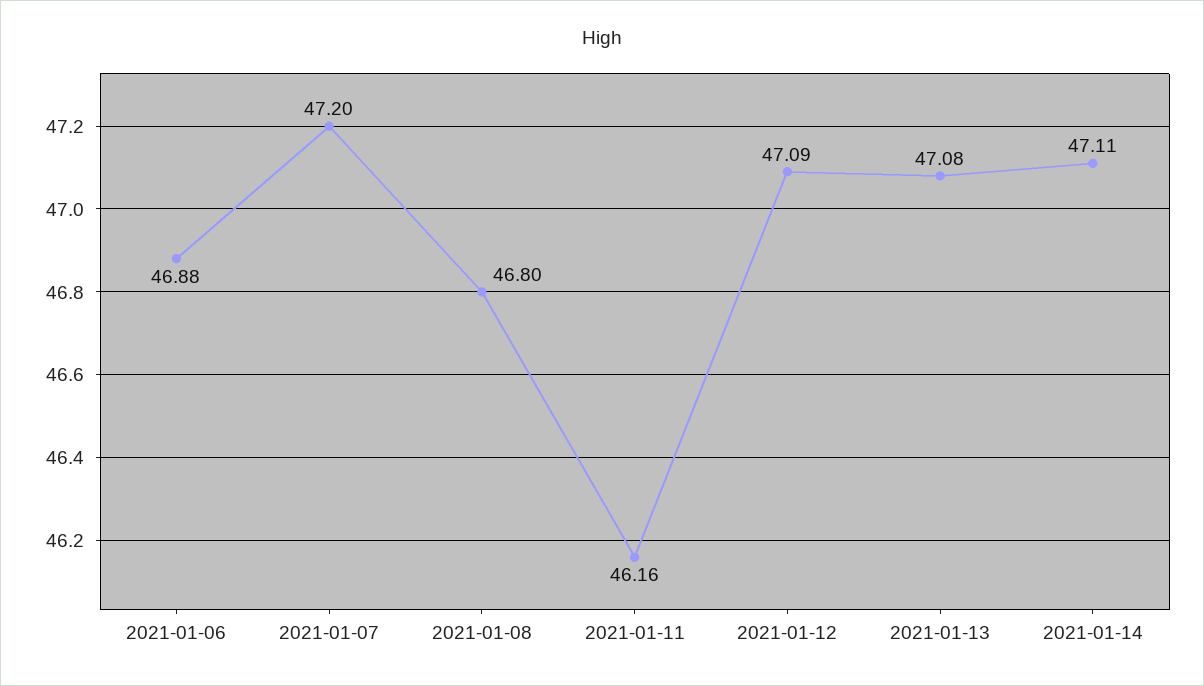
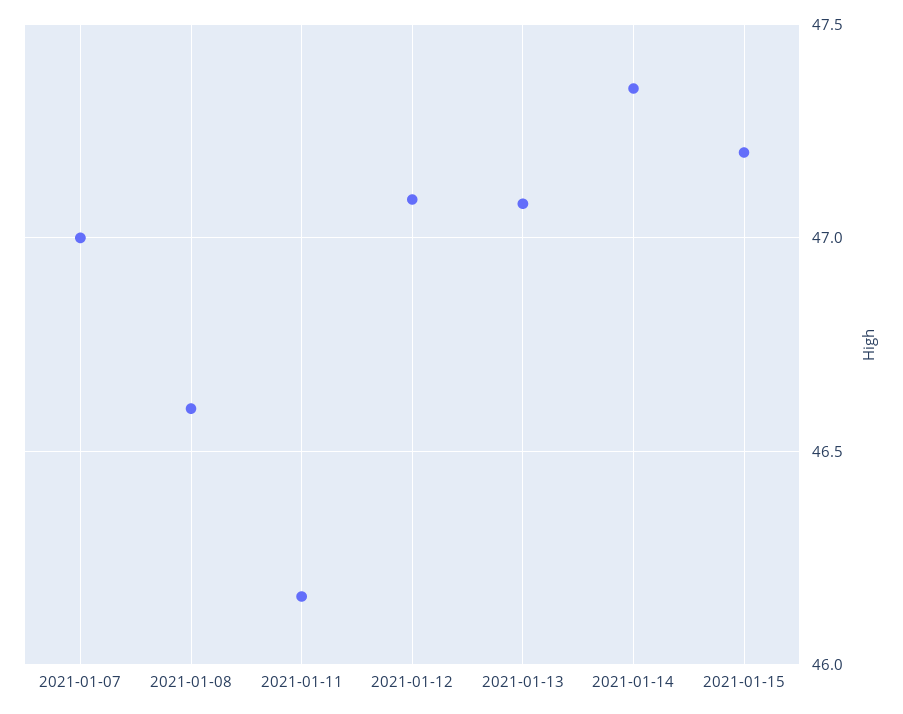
2021-01-06: 46.88 -> none
2021-01-07: 47.2 -> 47
2021-01-08: 46.8 -> 46.6
2021-01-14: 47.11 -> 47.35
2021-01-15: none -> 47.2

